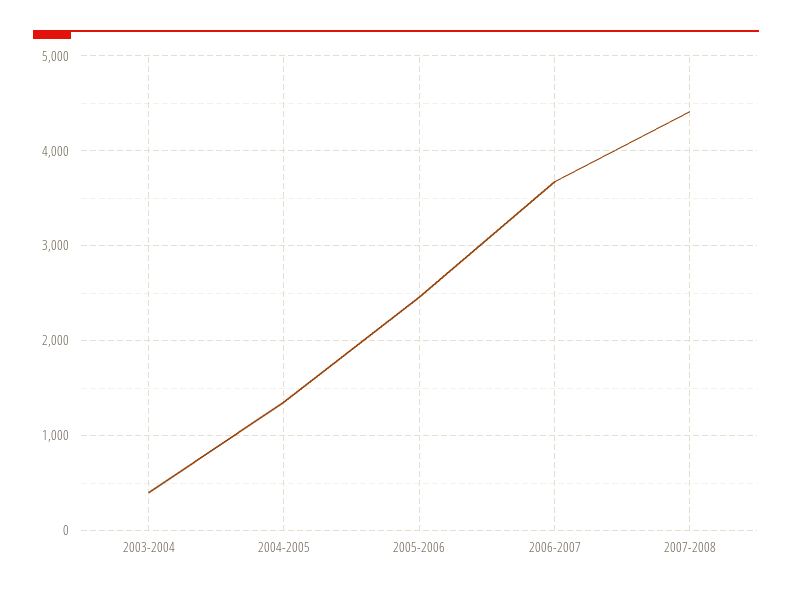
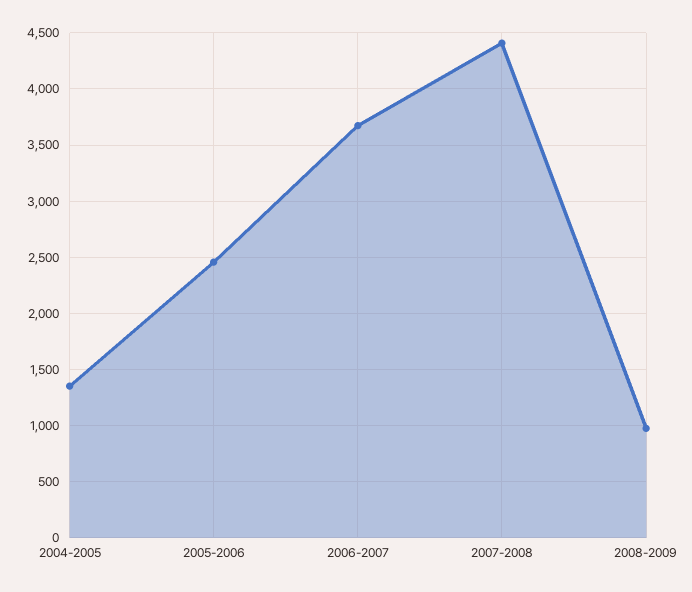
2003-2004: 400 -> none
2008-2009: none -> 1000

